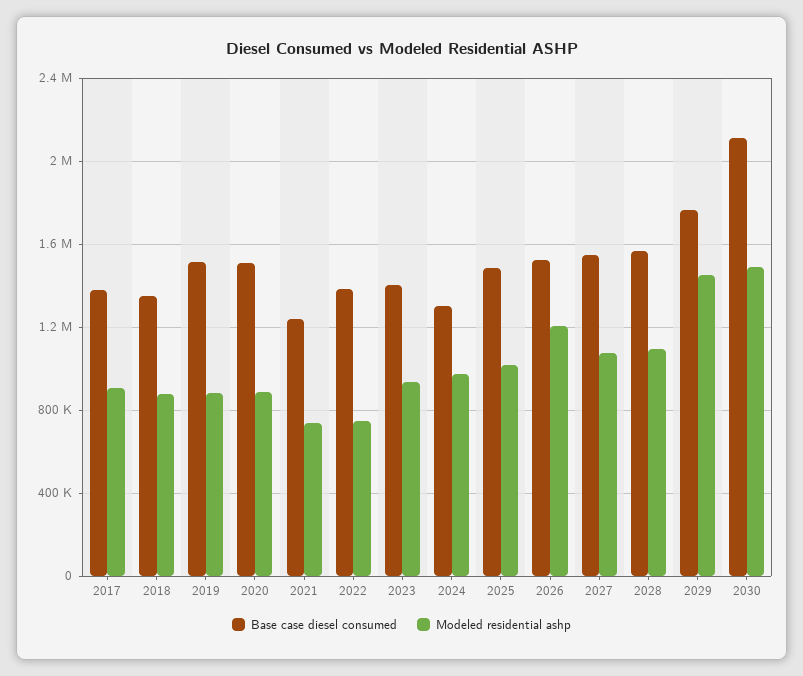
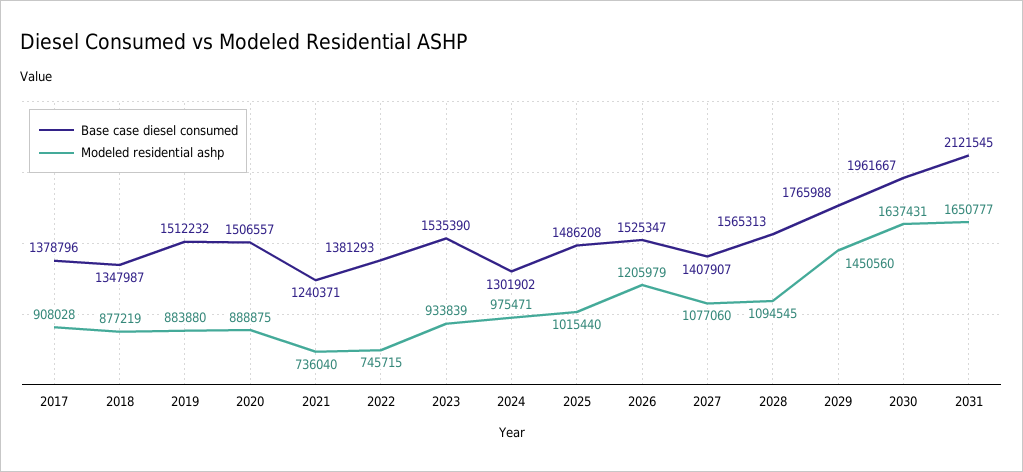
Base case diesel consumed, 2023: 1400000 -> 1535390
Base case diesel consumed, 2027: 1550000 -> 1407907
Base case diesel consumed, 2030: 2100000 -> 1961667
Modeled residential ashp, 2030: 1500000 -> 1637431
Base case diesel consumed, 2031: none -> 2121545
Modeled residential ashp, 2031: none -> 1650777

